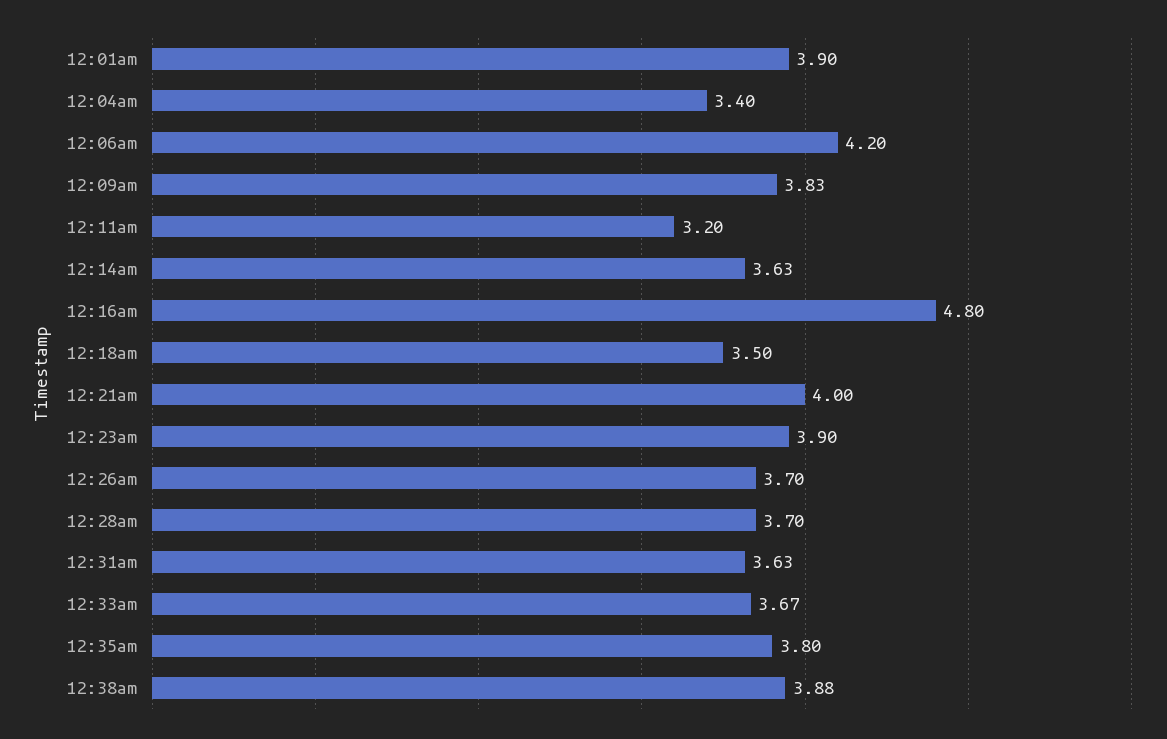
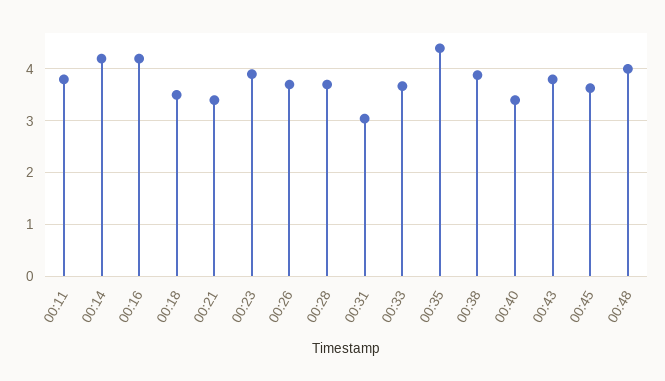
12:01am: 3.9 -> none
12:04am: 3.4 -> none
12:06am: 4.2 -> none
12:09am: 3.83 -> none
12:11am: 3.2 -> 3.8
12:14am: 3.63 -> 4.2
12:16am: 4.8 -> 4.2
12:21am: 4 -> 3.4
12:31am: 3.63 -> 3
12:35am: 3.8 -> 4.4
00:40: none -> 3.4
00:43: none -> 3.8
00:45: none -> 3.6
00:48: none -> 4

